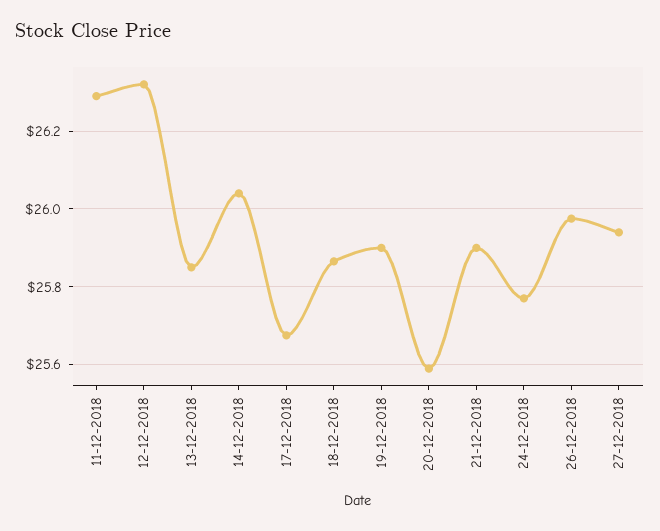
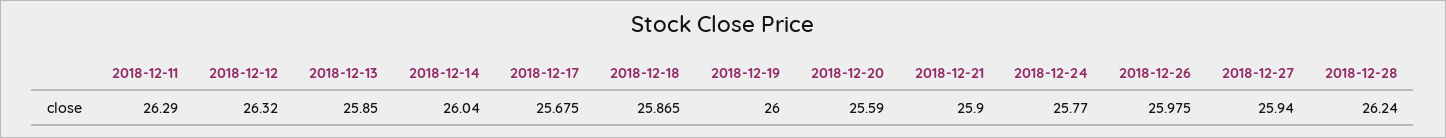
19-12-2018: 25.9 -> 26
2018-12-28: none -> 26.24

